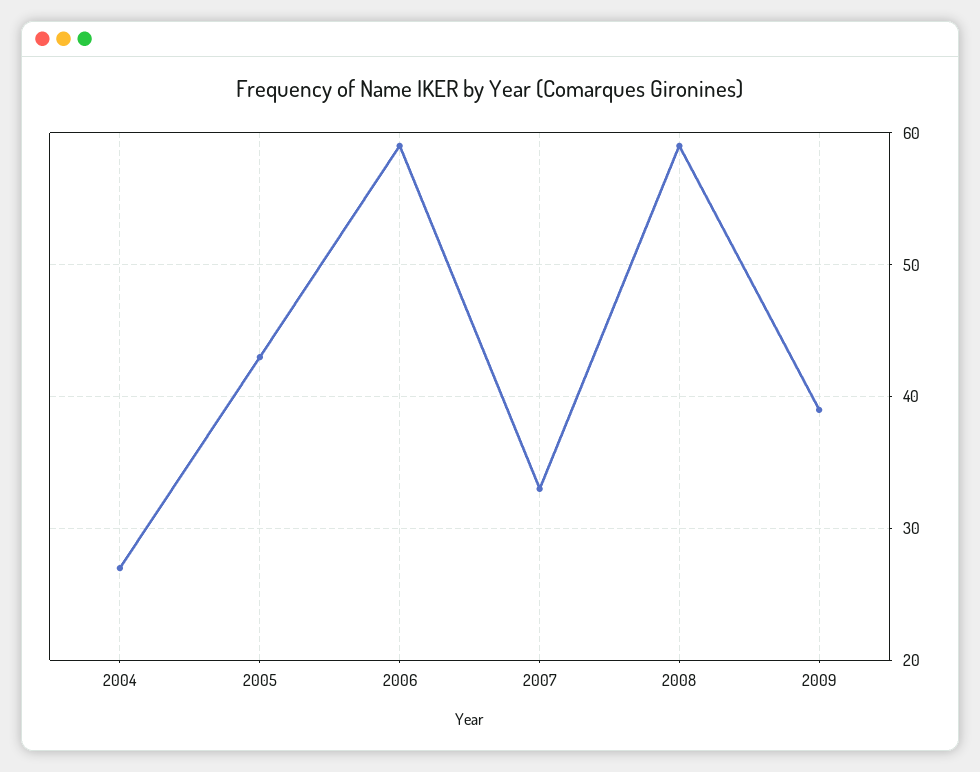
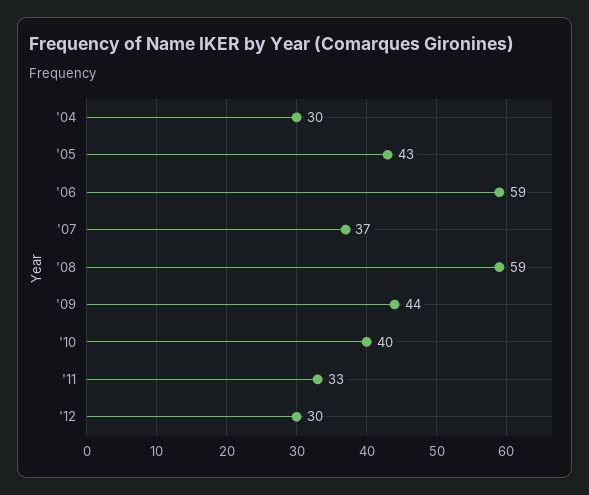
2004: 27 -> 30
2007: 33 -> 37
2009: 39 -> 44
'10: none -> 40
'11: none -> 33
'12: none -> 30

